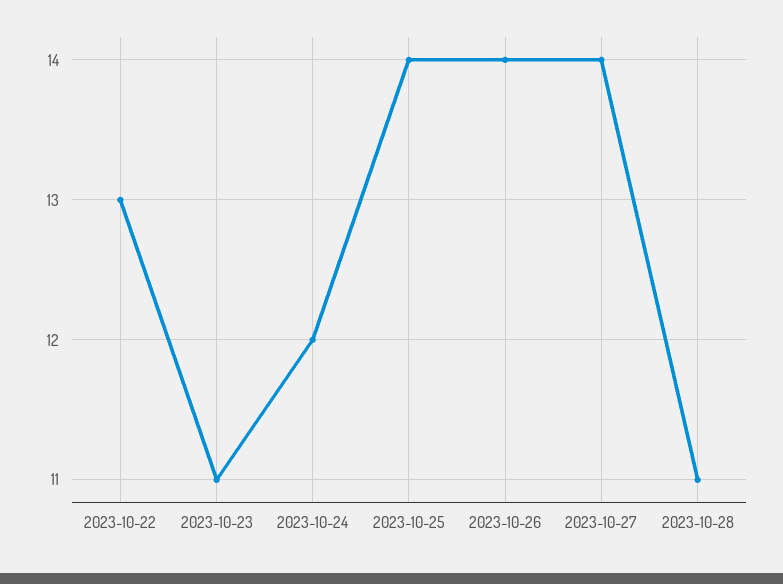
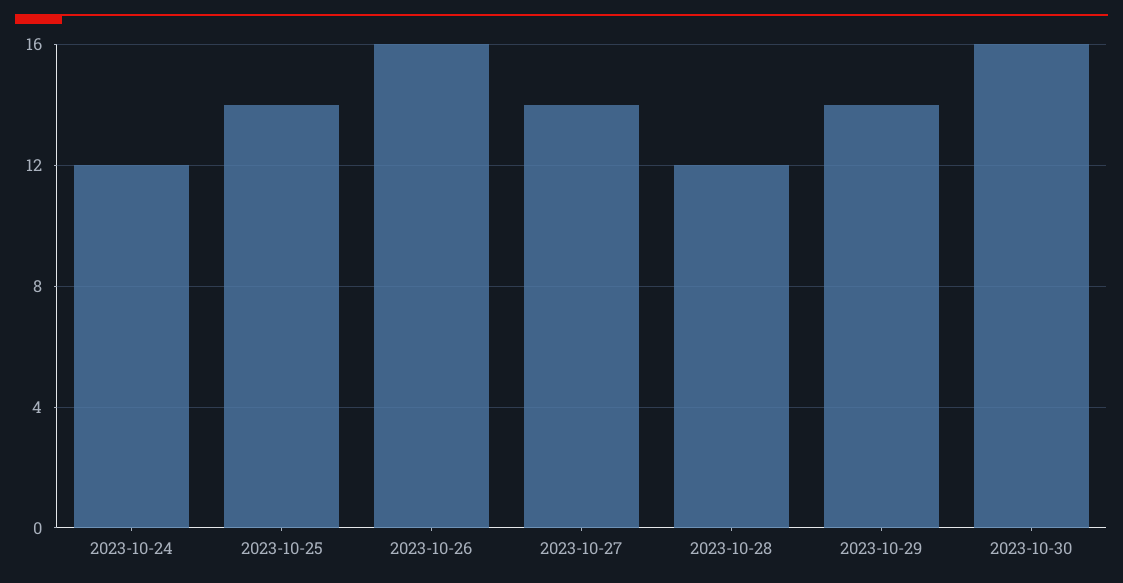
2023-10-22: 13 -> none
2023-10-23: 11 -> none
2023-10-26: 14 -> 16
2023-10-28: 11 -> 12
2023-10-29: none -> 14
2023-10-30: none -> 16

